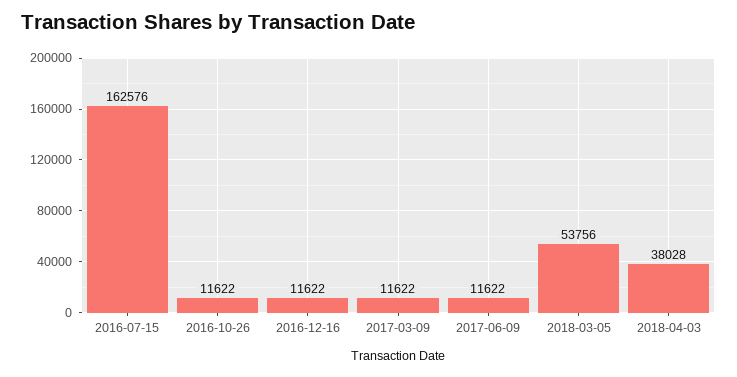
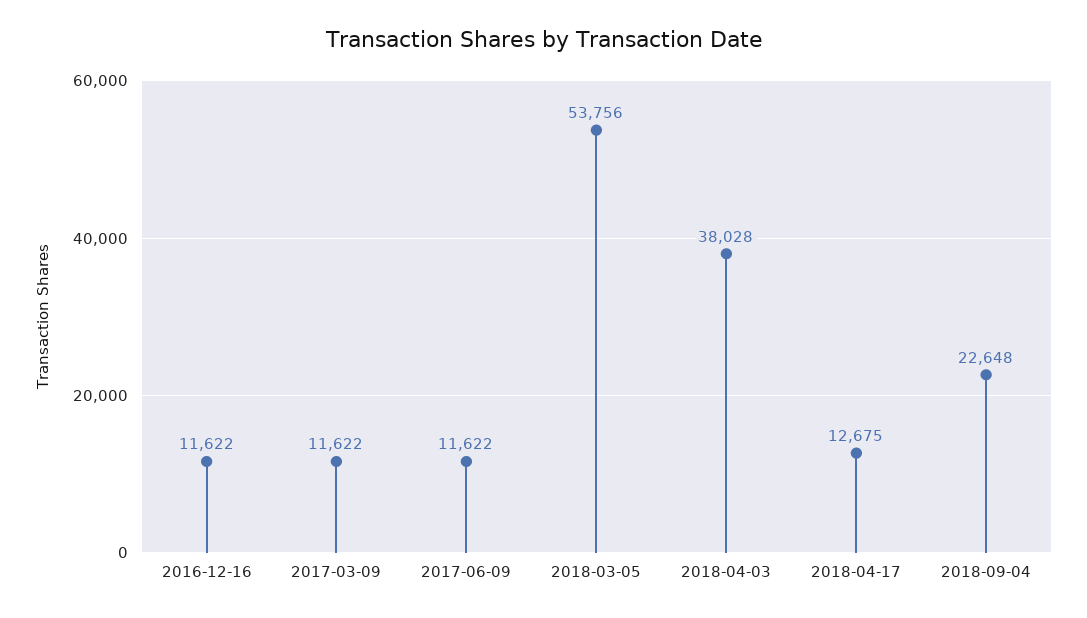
2016-07-15: 162576 -> none
2016-10-26: 11622 -> none
2018-04-17: none -> 12675
2018-09-04: none -> 22648

